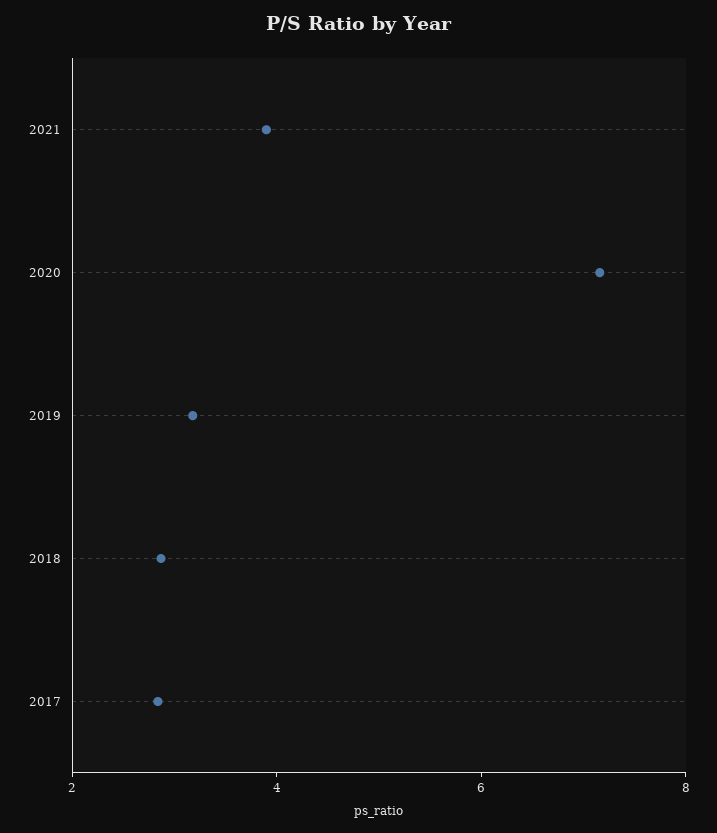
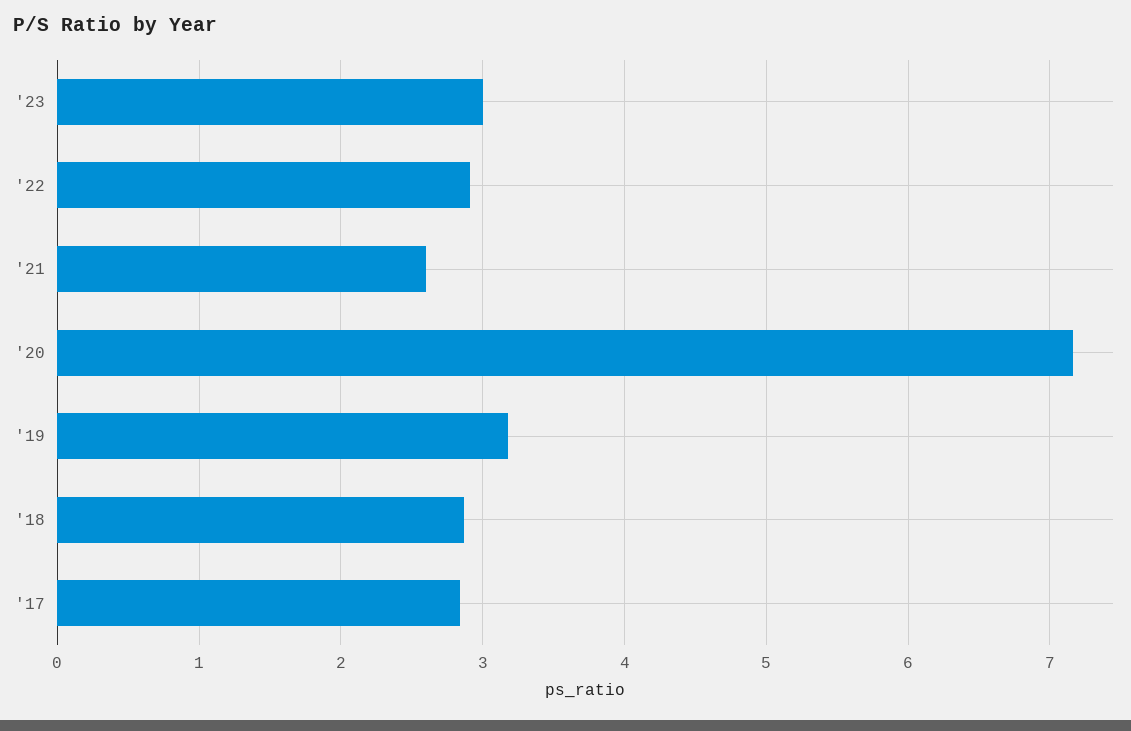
2021: 4 -> 2.6
'23: none -> 3
'22: none -> 2.9

